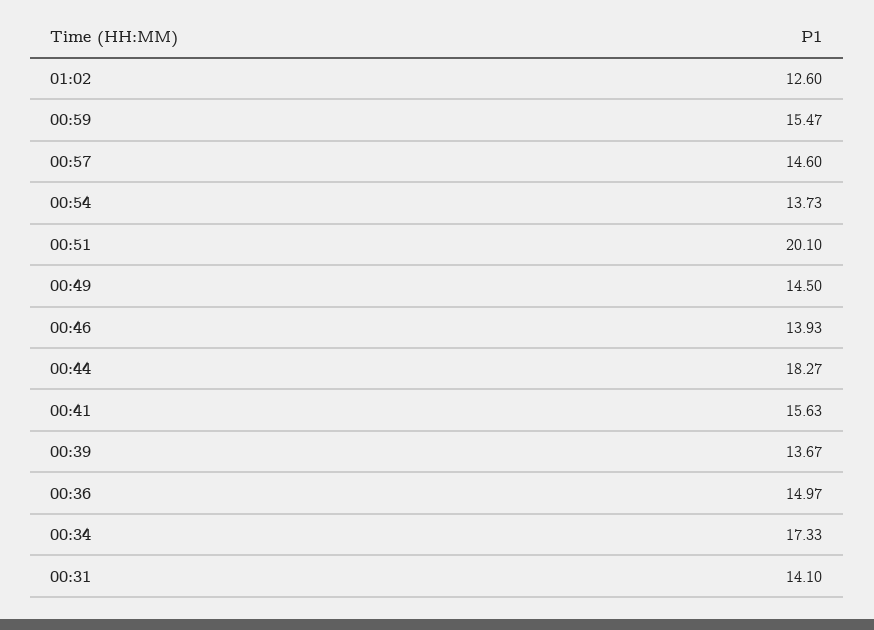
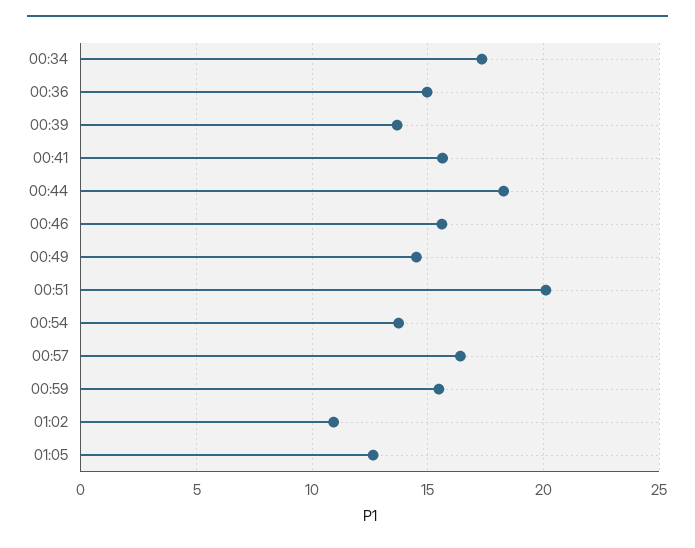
01:02: 12.6 -> 11
00:57: 14.6 -> 16.5
00:46: 13.93 -> 15.5
00:31: 14.1 -> none
01:05: none -> 12.5

